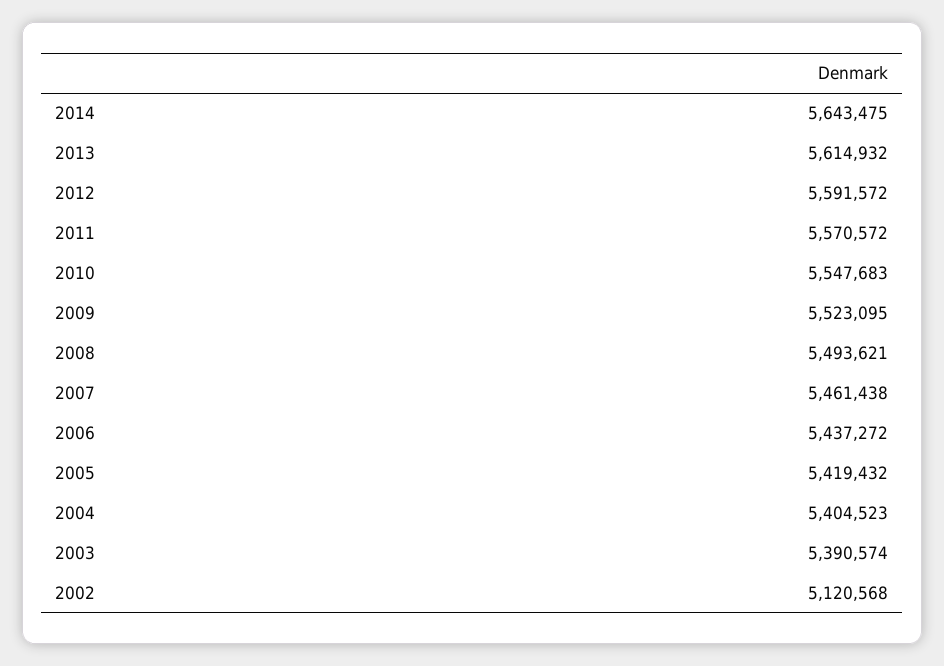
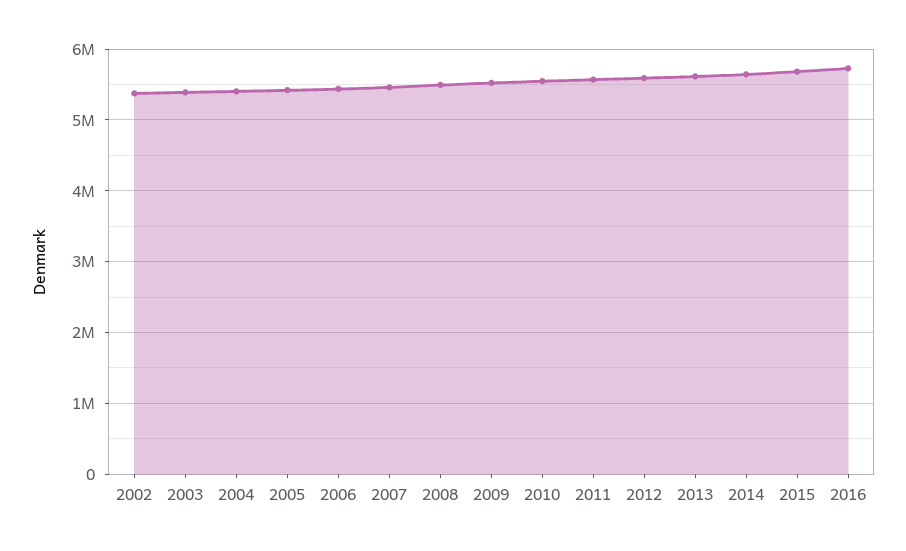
2002: 5120568 -> 5400000
2015: none -> 5700000
2016: none -> 5700000

